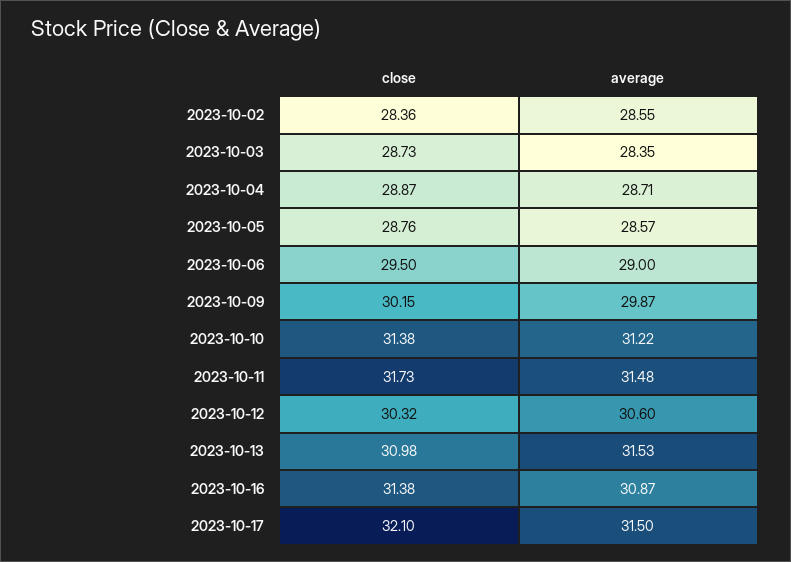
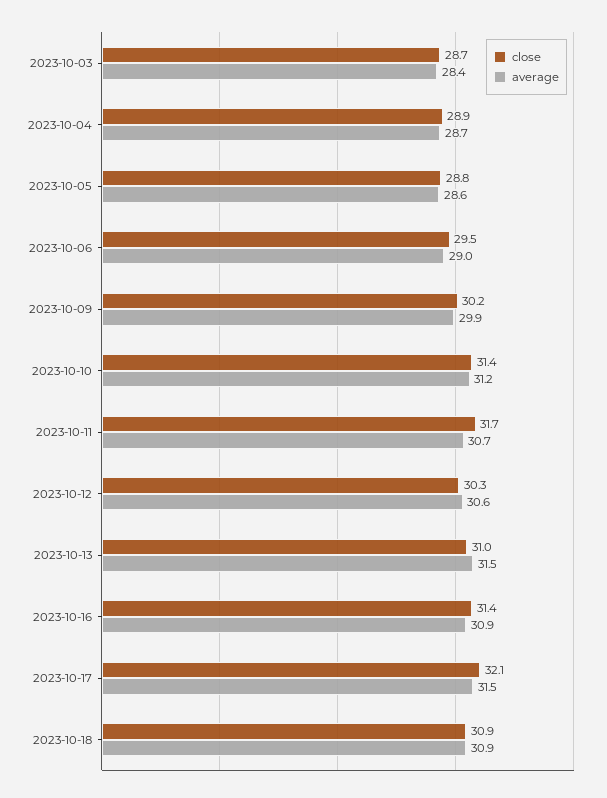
close, 2023-10-02: 28.36 -> none
average, 2023-10-02: 28.55 -> none
average, 2023-10-11: 31.48 -> 30.7
close, 2023-10-18: none -> 30.9
average, 2023-10-18: none -> 30.9

